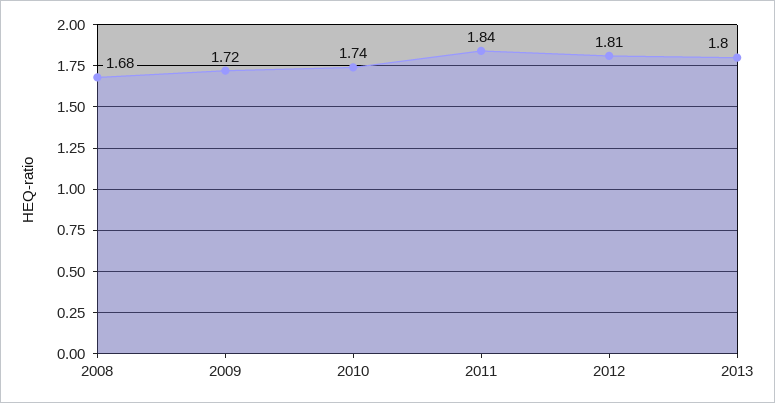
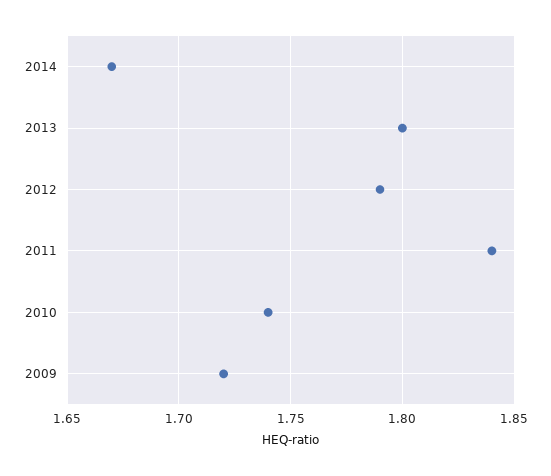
2008: 1.68 -> none
2012: 1.81 -> 1.79
2014: none -> 1.67

